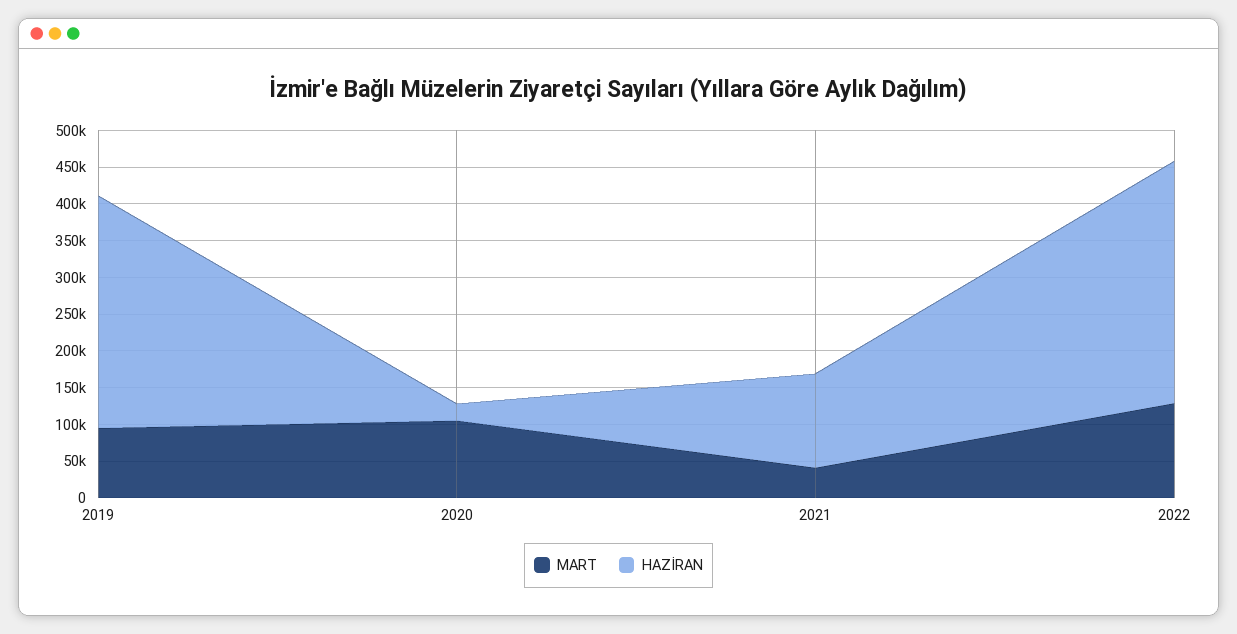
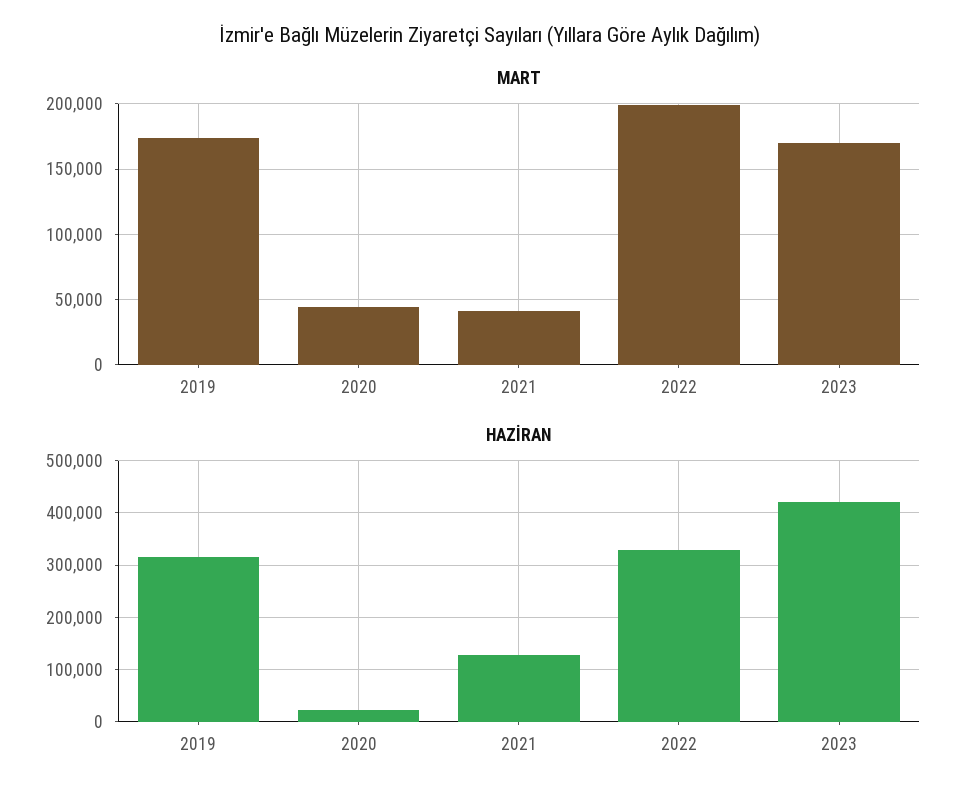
MART, 2019: 100000 -> 175000
MART, 2020: 100000 -> 45000
MART, 2022: 125000 -> 200000
MART, 2023: none -> 170000
HAZİRAN, 2023: none -> 420000

